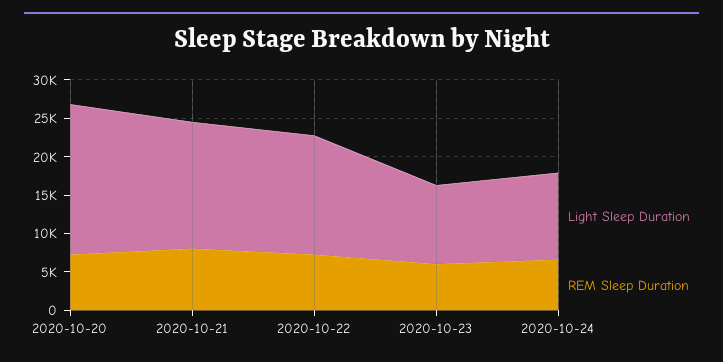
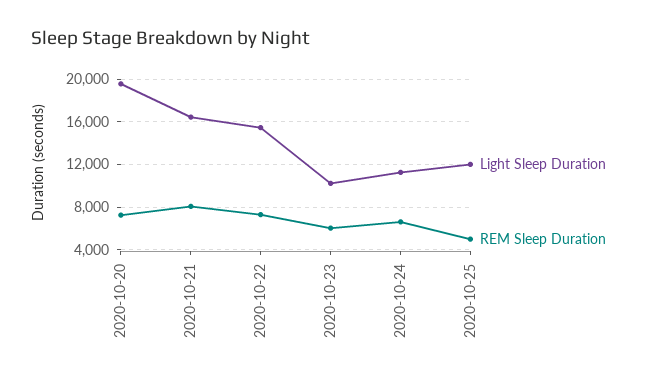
Light Sleep Duration, 2020-10-25: none -> 12000
REM Sleep Duration, 2020-10-25: none -> 5000

